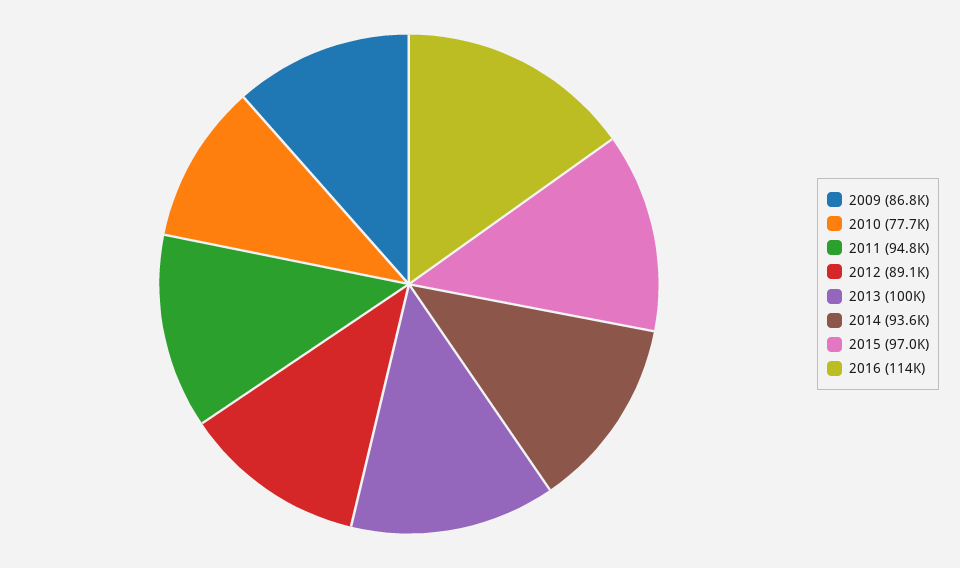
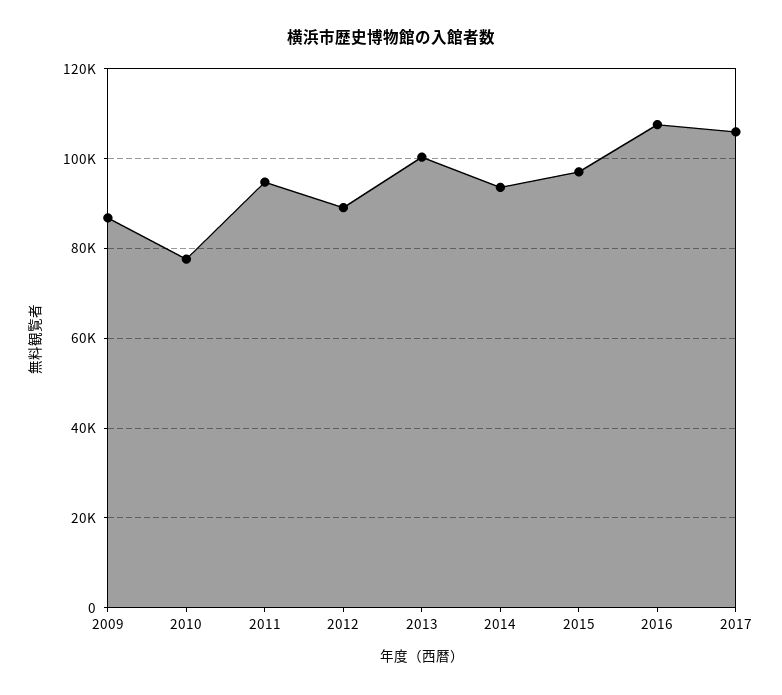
2016: 114000 -> 108000
2017: none -> 106000

